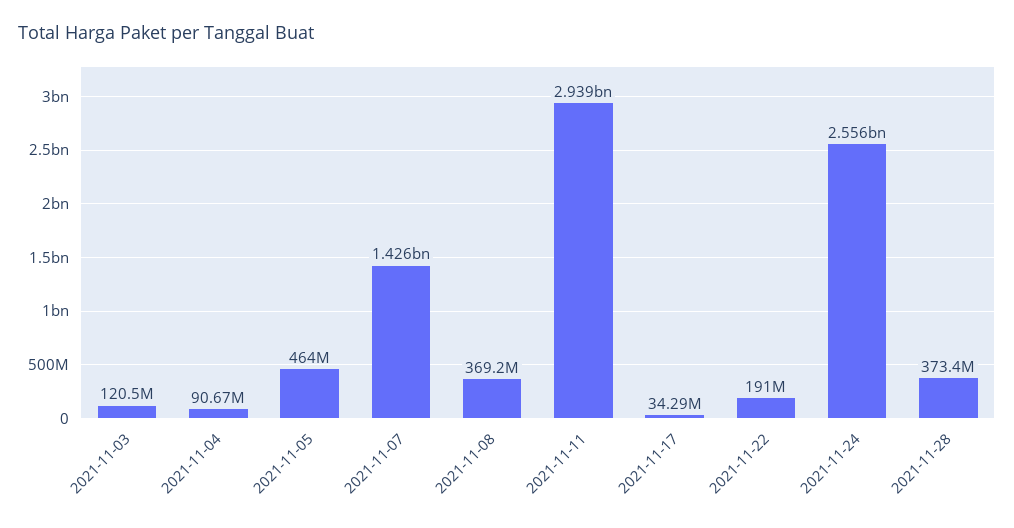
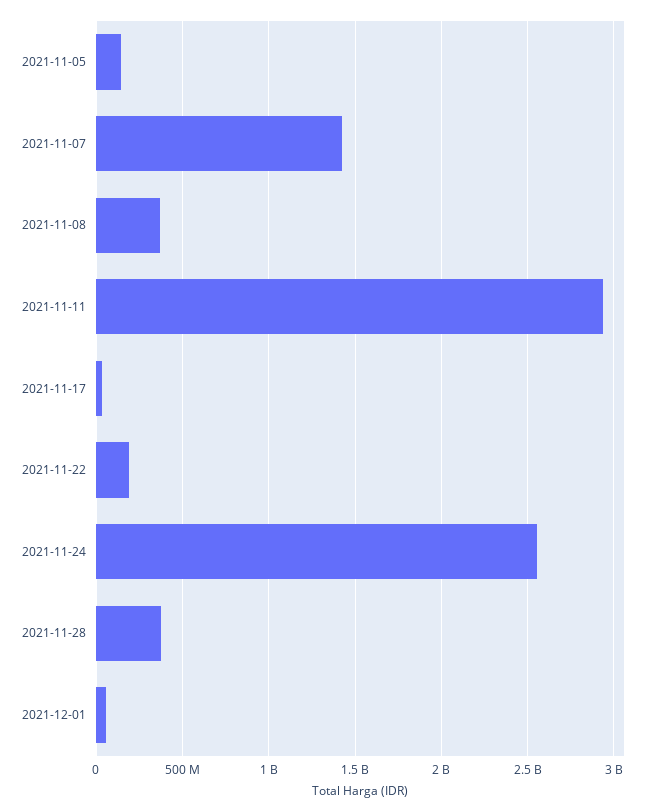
2021-11-03: 120500000 -> none
2021-11-04: 90670000 -> none
2021-11-05: 464000000 -> 150000000
2021-12-01: none -> 50000000

